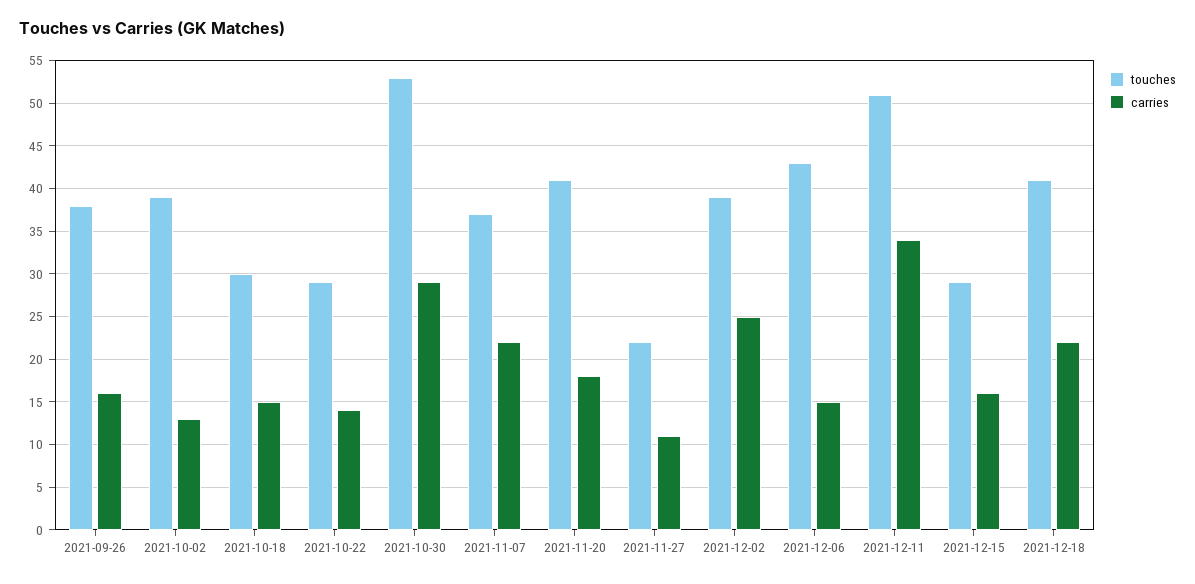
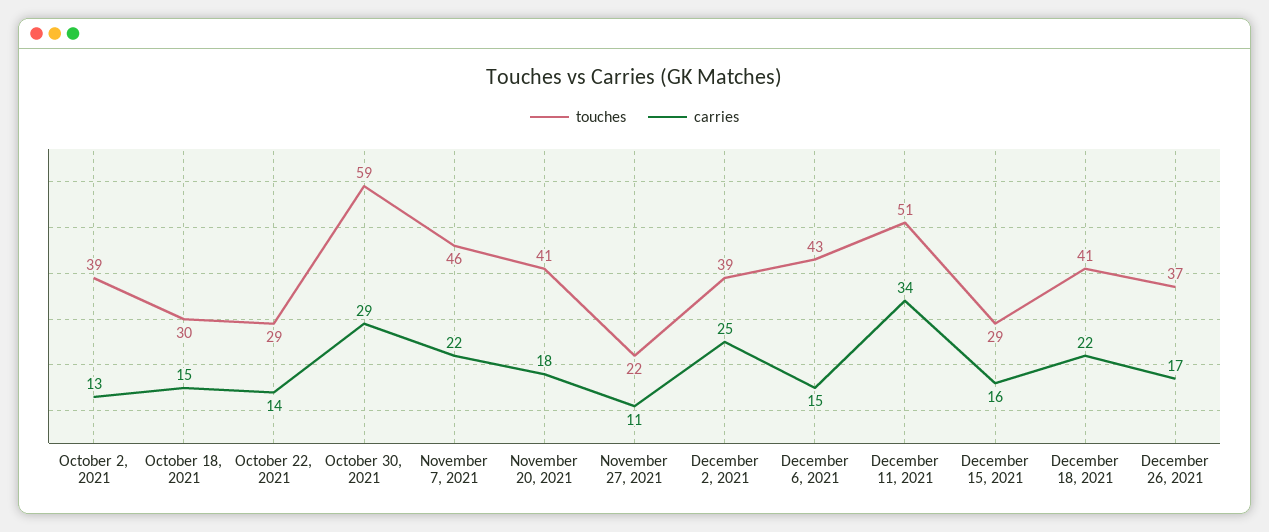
touches, 2021-09-26: 38 -> none
carries, 2021-09-26: 16 -> none
touches, 2021-10-30: 53 -> 59
touches, 2021-11-07: 37 -> 46
touches, December 26, 2021: none -> 37
carries, December 26, 2021: none -> 17

